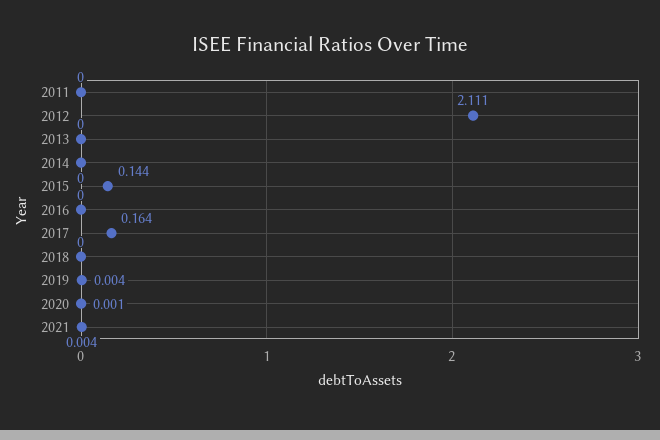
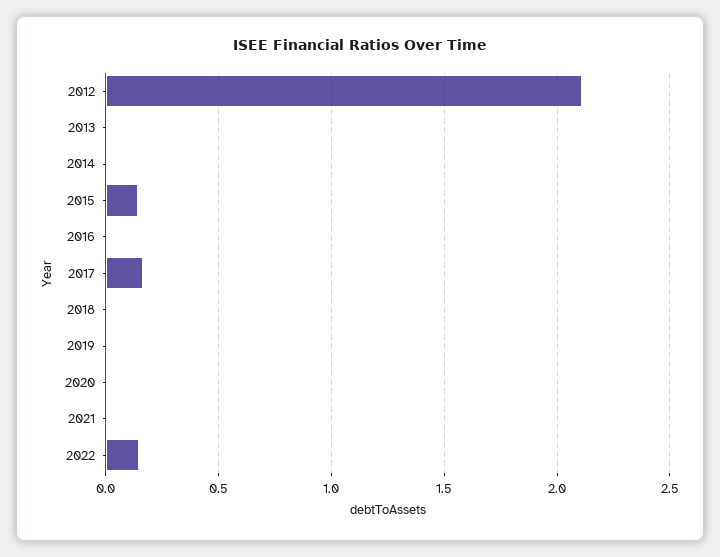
2011: 0 -> none
2022: none -> 0.15

